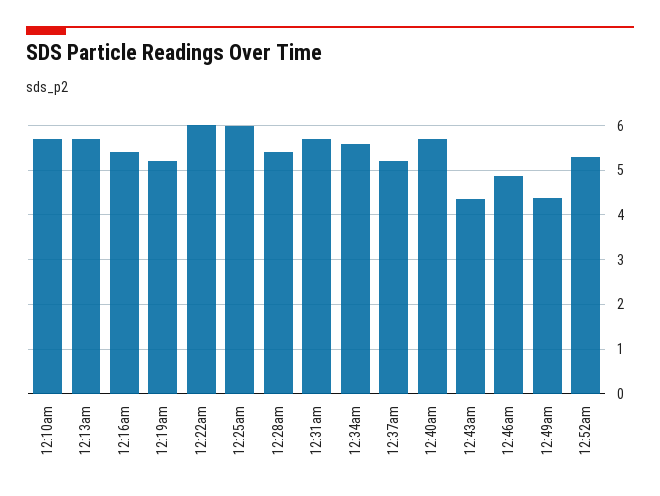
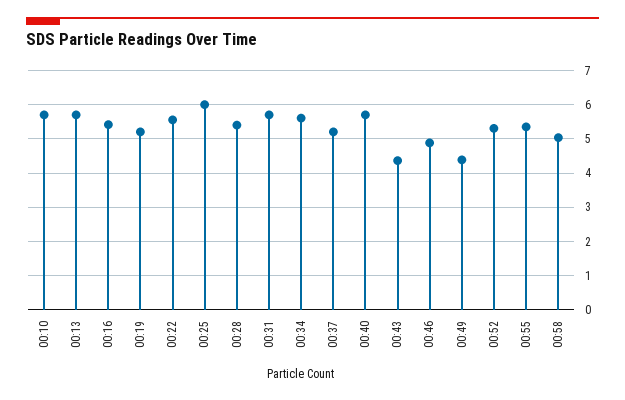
12:22am: 6 -> 5.6
00:55: none -> 5.4
00:58: none -> 5

